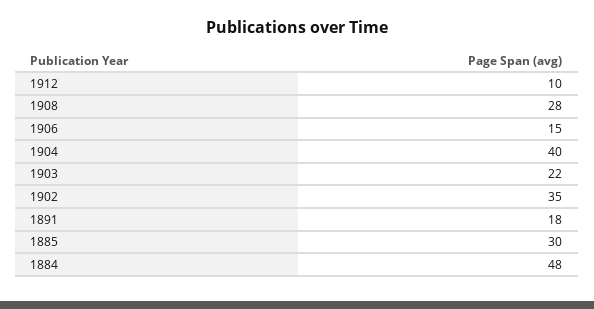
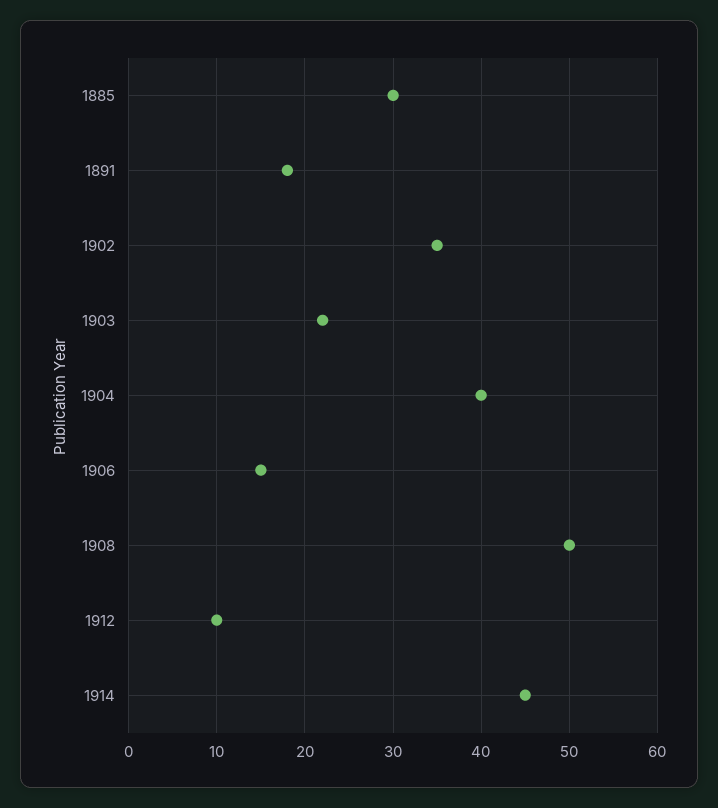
1908: 28 -> 50
1884: 48 -> none
1914: none -> 45

